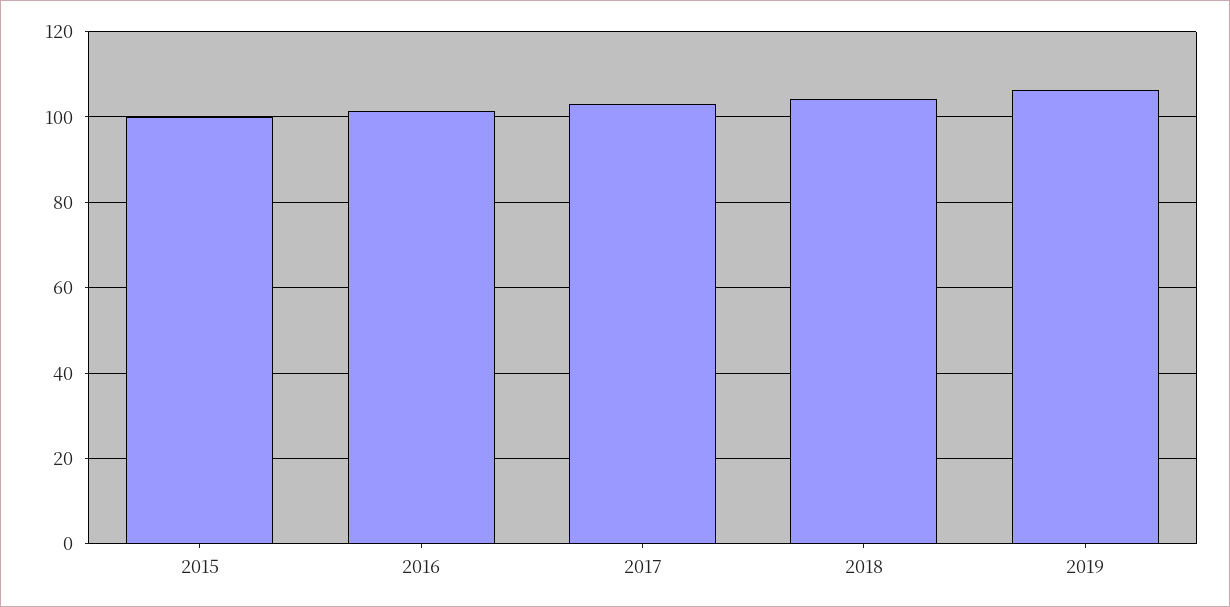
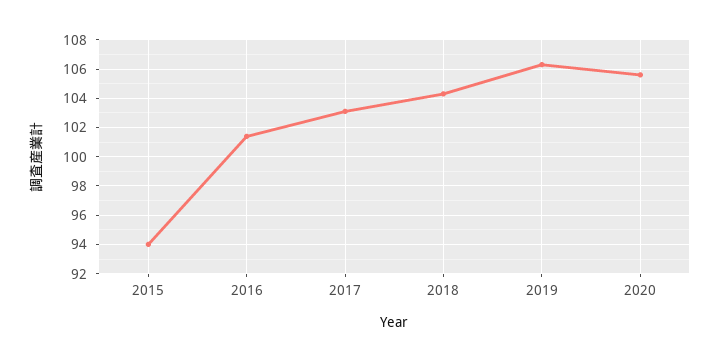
2015: 100 -> 94
2020: none -> 105.5

